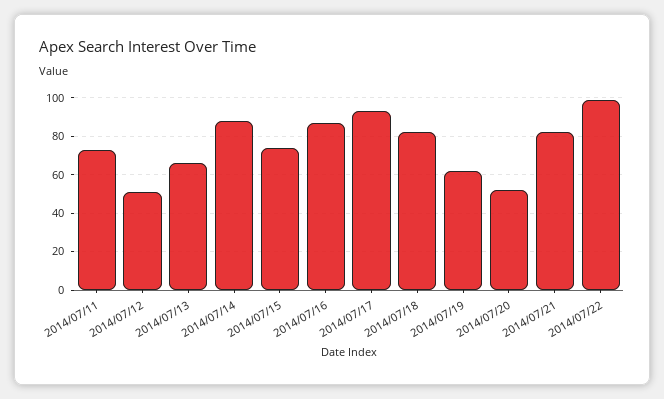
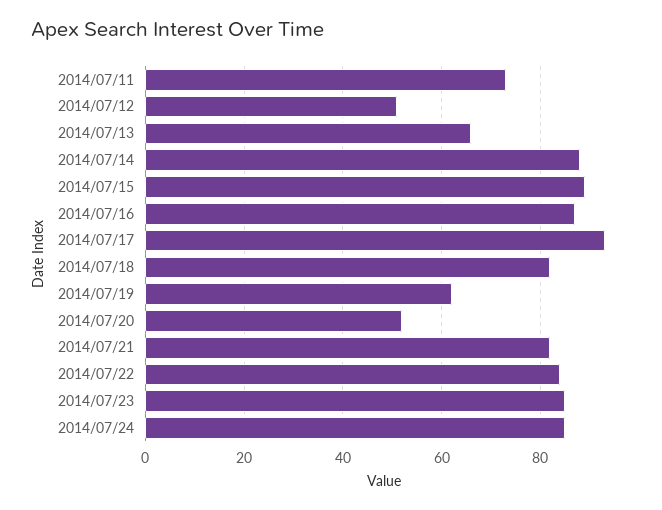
2014/07/15: 75 -> 90
2014/07/22: 100 -> 85
2014/07/23: none -> 85
2014/07/24: none -> 85

